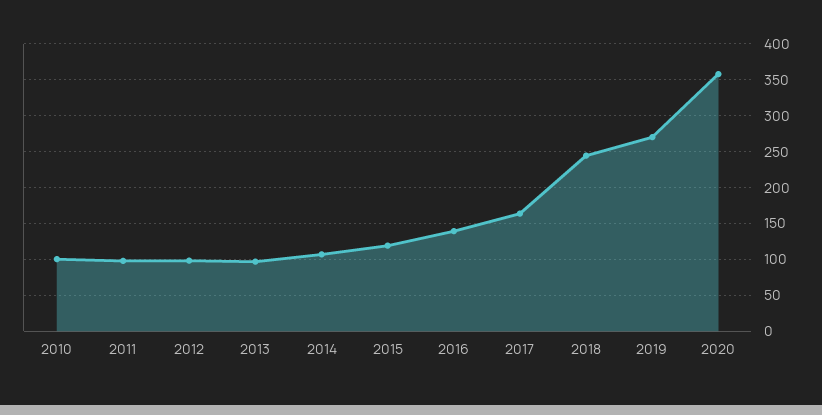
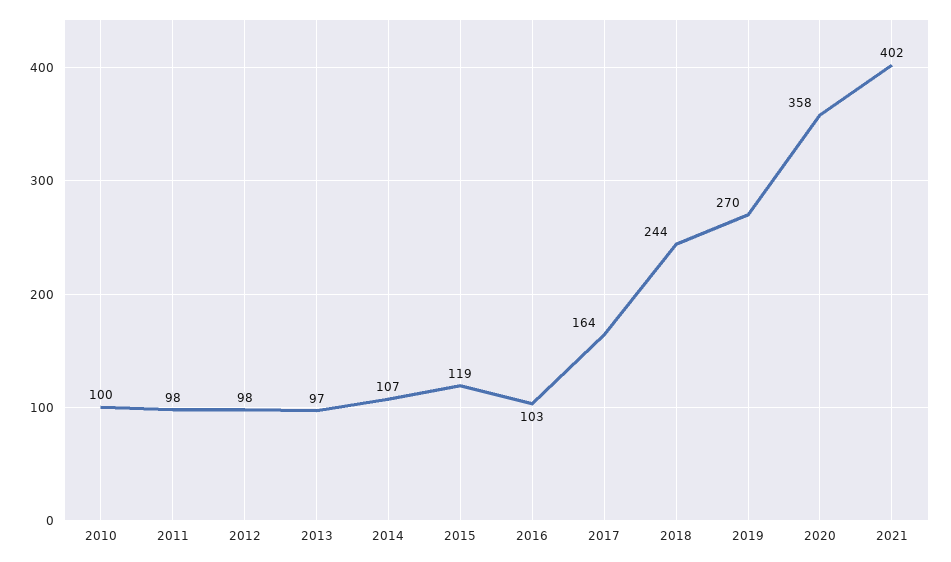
2016: 140 -> 103
2021: none -> 402

